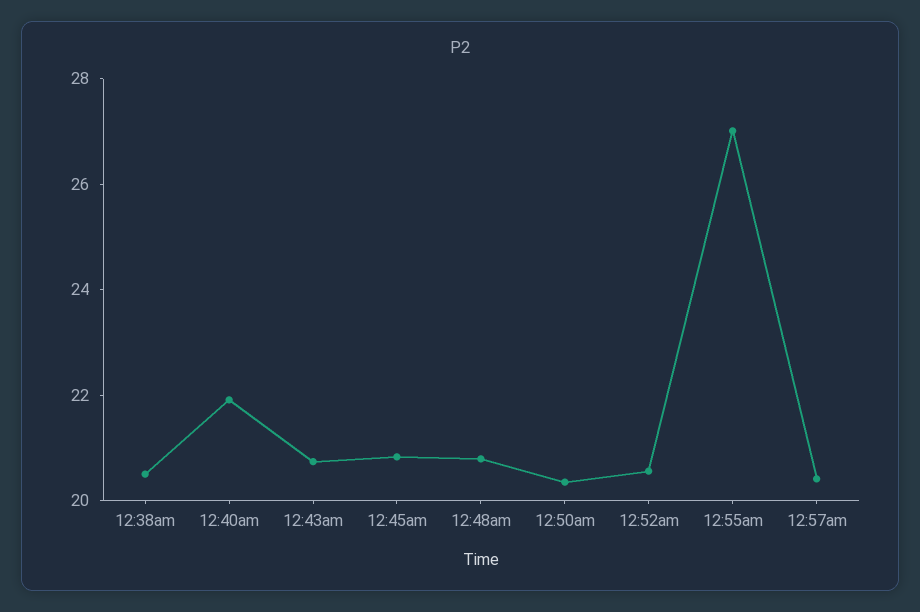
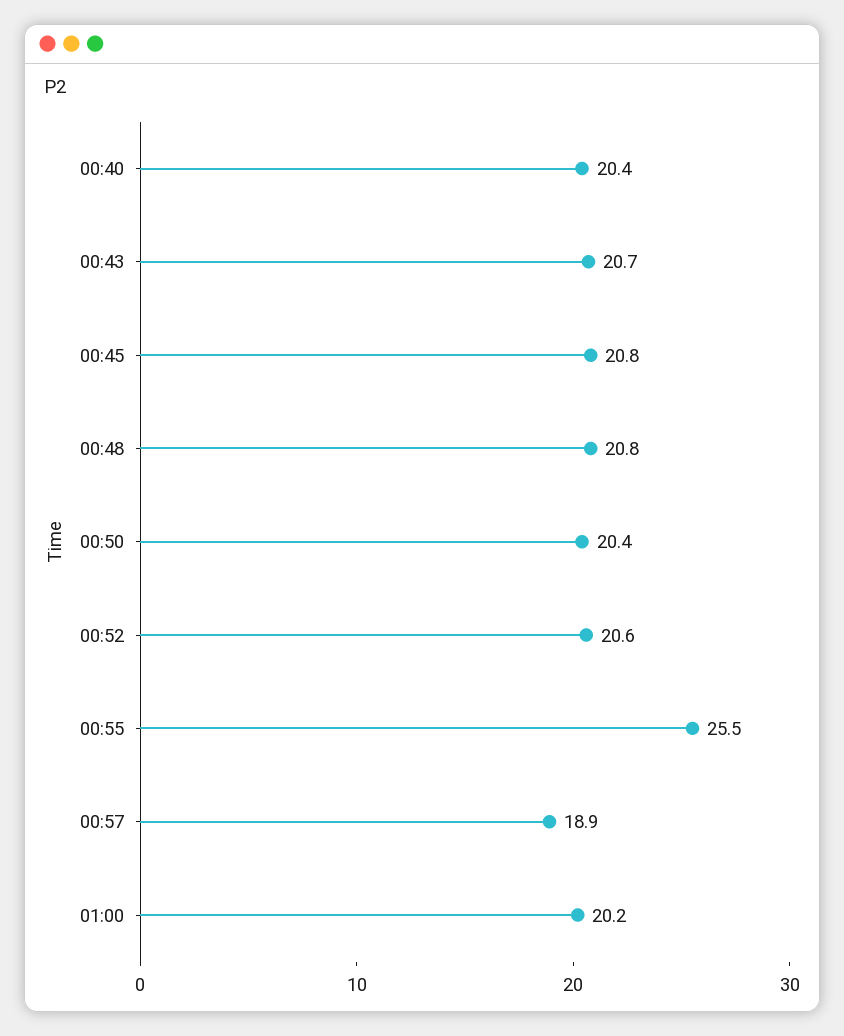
12:38am: 20.5 -> none
12:40am: 22 -> 20.4
12:55am: 27 -> 25.5
12:57am: 20.5 -> 18.9
01:00: none -> 20.2

